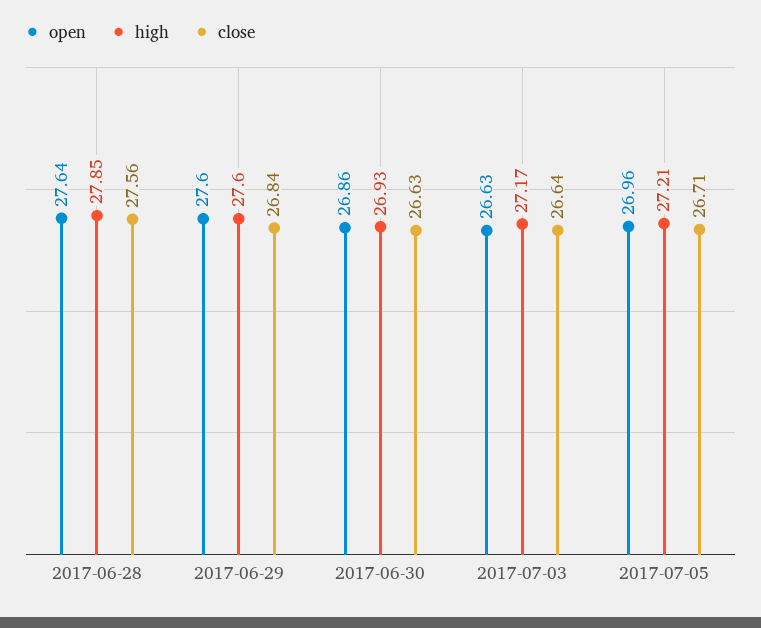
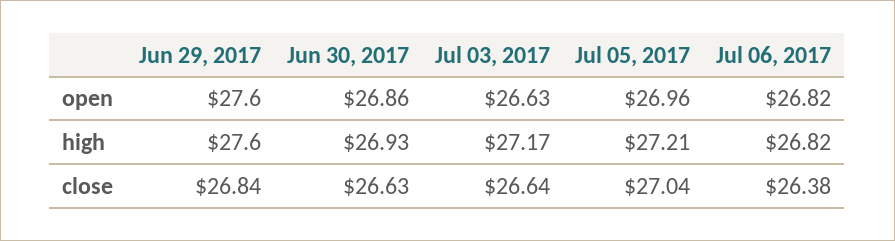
open, 2017-06-28: 27.64 -> none
high, 2017-06-28: 27.85 -> none
close, 2017-06-28: 27.56 -> none
close, 2017-07-05: 26.71 -> 27.04
open, Jul 06, 2017: none -> 26.82
high, Jul 06, 2017: none -> 26.82
close, Jul 06, 2017: none -> 26.38

